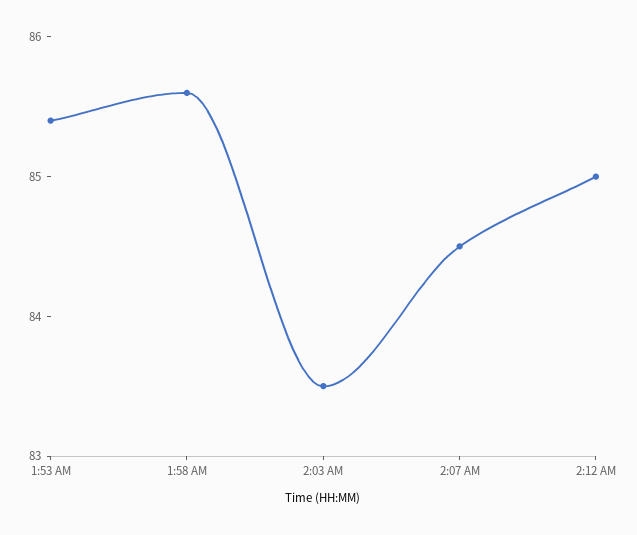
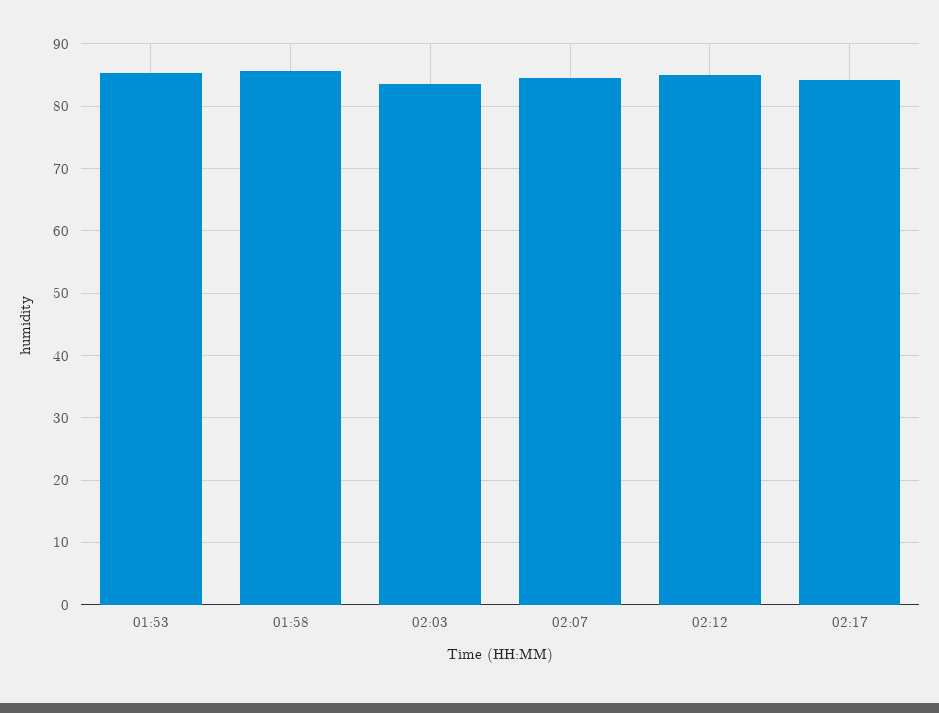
02:17: none -> 84

